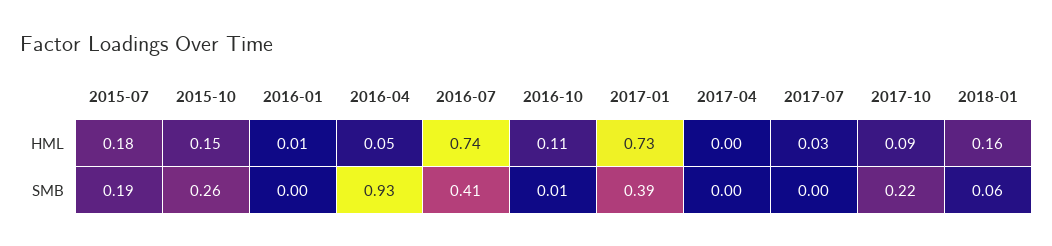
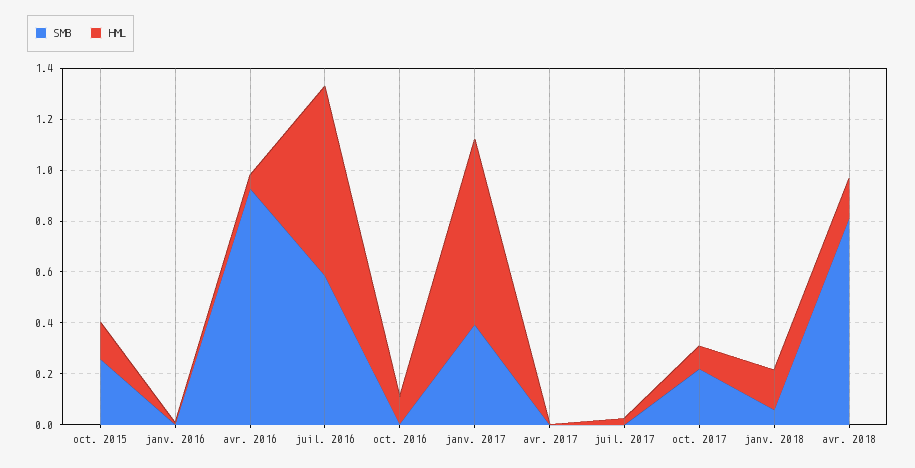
HML, 2015-07: 0.18 -> none
SMB, 2015-07: 0.19 -> none
SMB, 2016-07: 0.41 -> 0.6
SMB, avr. 2018: none -> 0.8
HML, avr. 2018: none -> 0.15

